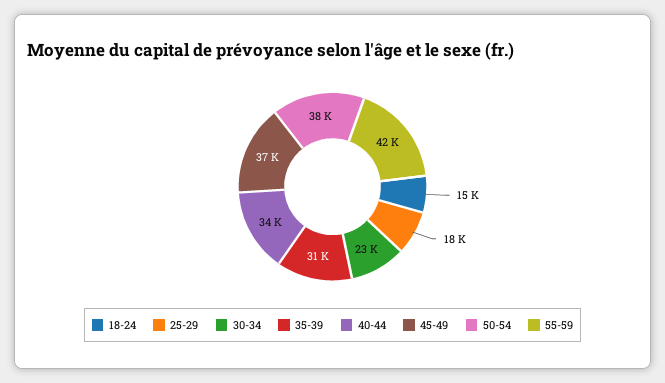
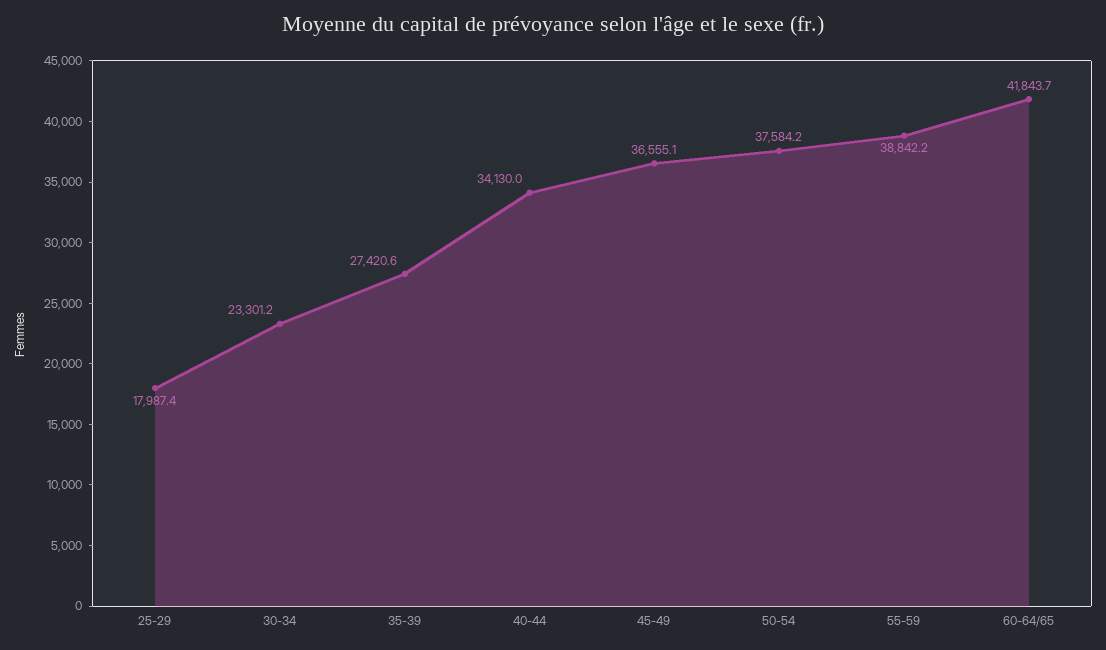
18-24: 15000 -> none
35-39: 31000 -> 27420.6
55-59: 42000 -> 38842.2
60-64/65: none -> 41843.7

